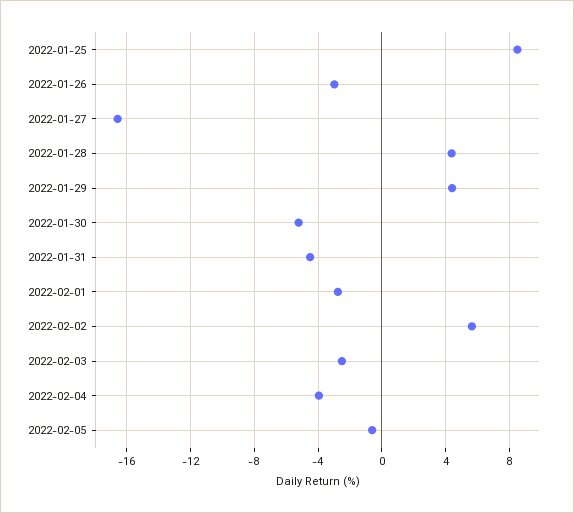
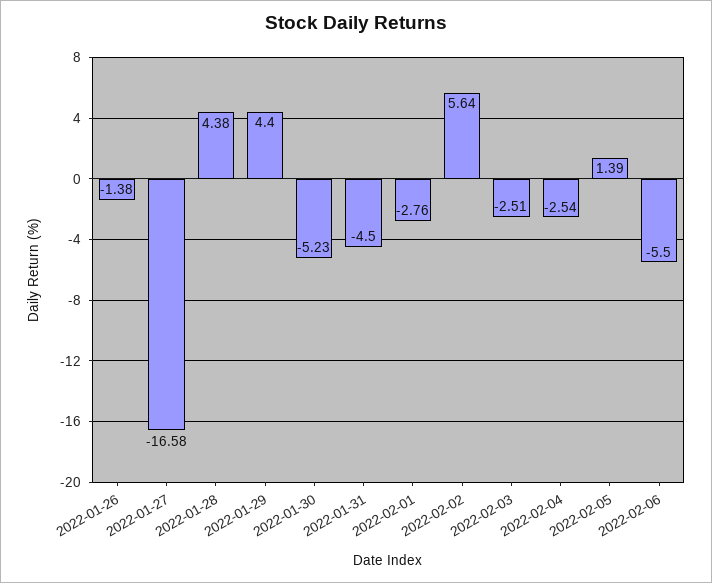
2022-01-25: 8.5 -> none
2022-01-26: -3 -> -1.38
2022-02-04: -4 -> -2.54
2022-02-05: -0.5 -> 1.39
2022-02-06: none -> -5.5

